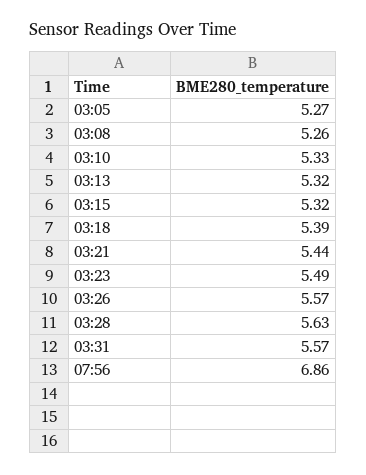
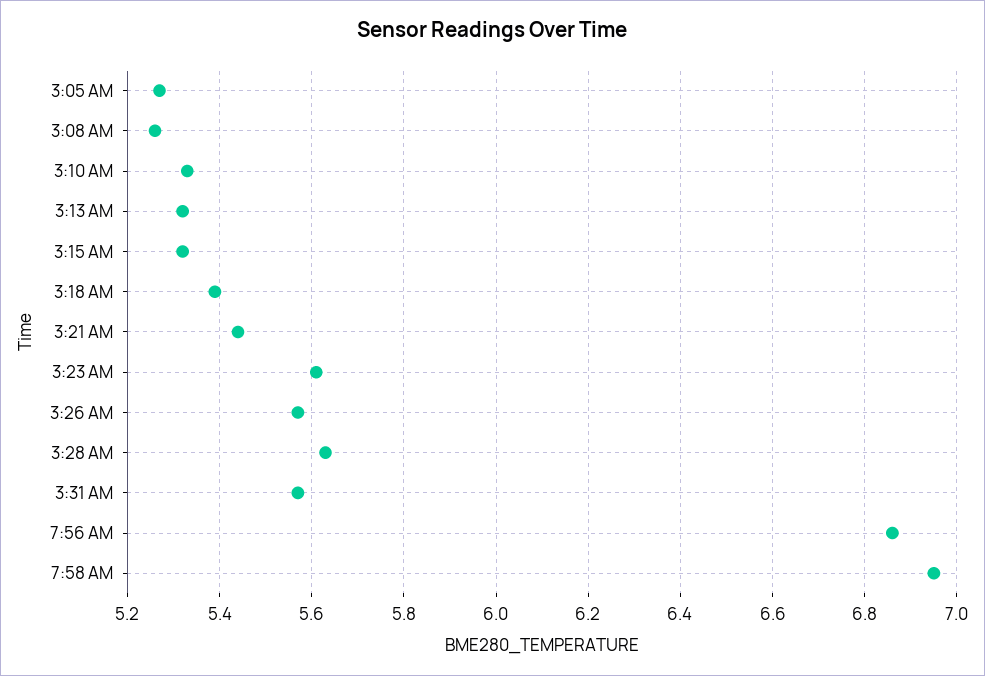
03:23: 5.49 -> 5.6
7:58 AM: none -> 6.95

